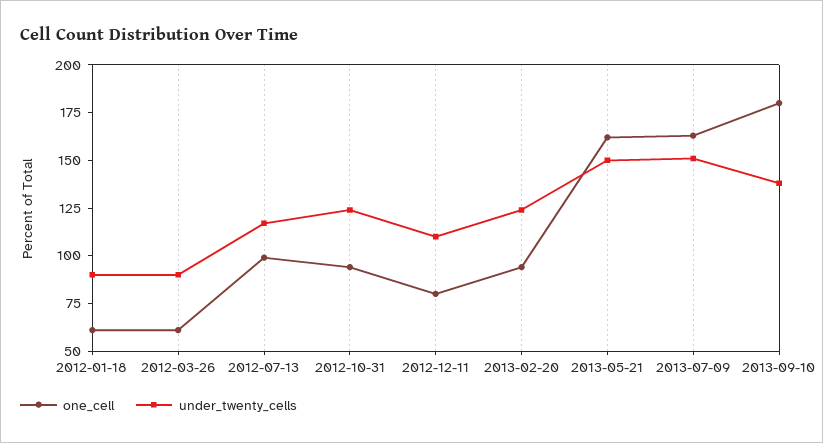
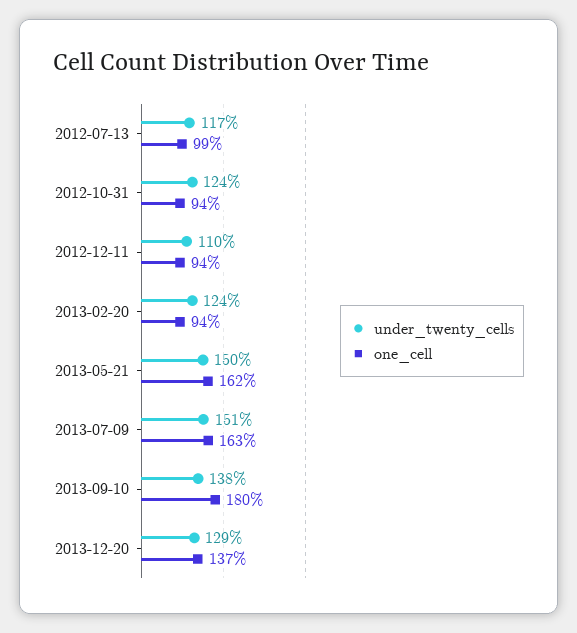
one_cell, 2012-01-18: 60 -> none
under_twenty_cells, 2012-01-18: 90 -> none
one_cell, 2012-03-26: 60 -> none
under_twenty_cells, 2012-03-26: 90 -> none
one_cell, 2012-12-11: 80 -> 94
under_twenty_cells, 2013-12-20: none -> 129
one_cell, 2013-12-20: none -> 137

